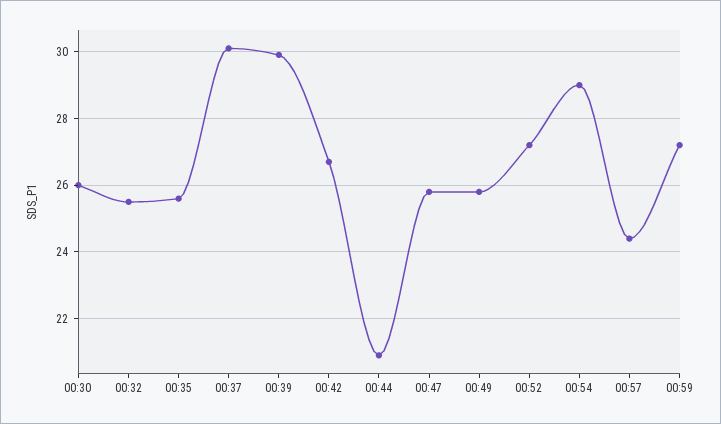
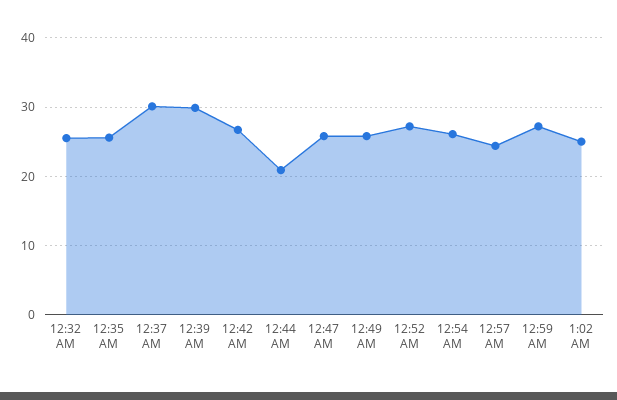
00:30: 26 -> none
00:54: 29 -> 26
1:02 AM: none -> 25

